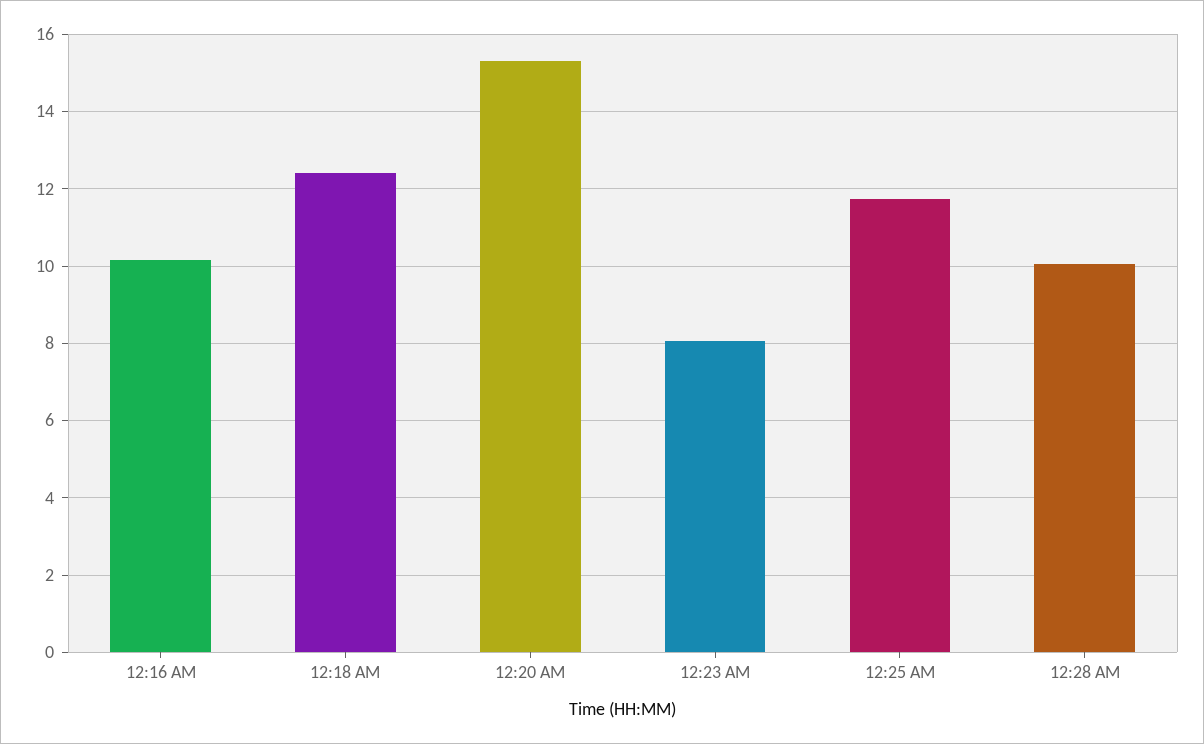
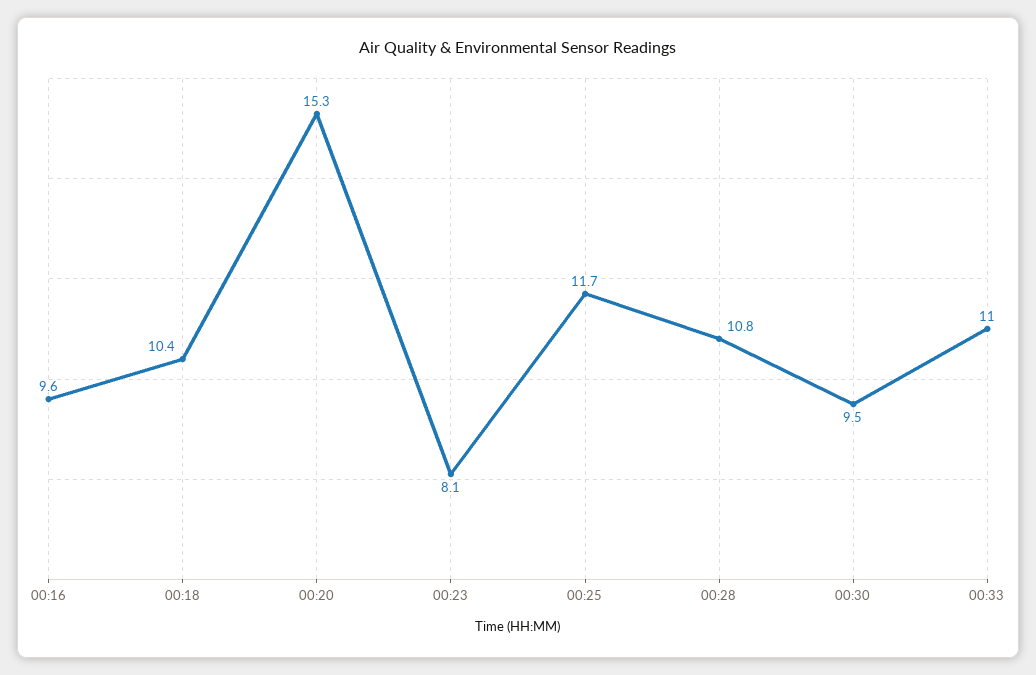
12:16 AM: 10.2 -> 9.6
12:18 AM: 12.4 -> 10.4
12:28 AM: 10 -> 10.8
00:30: none -> 9.5
00:33: none -> 11

